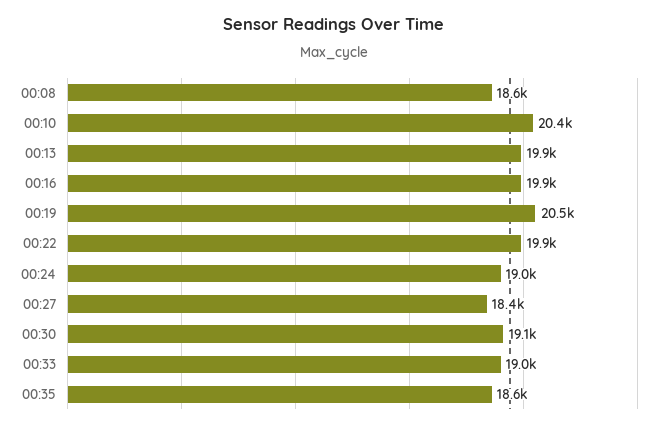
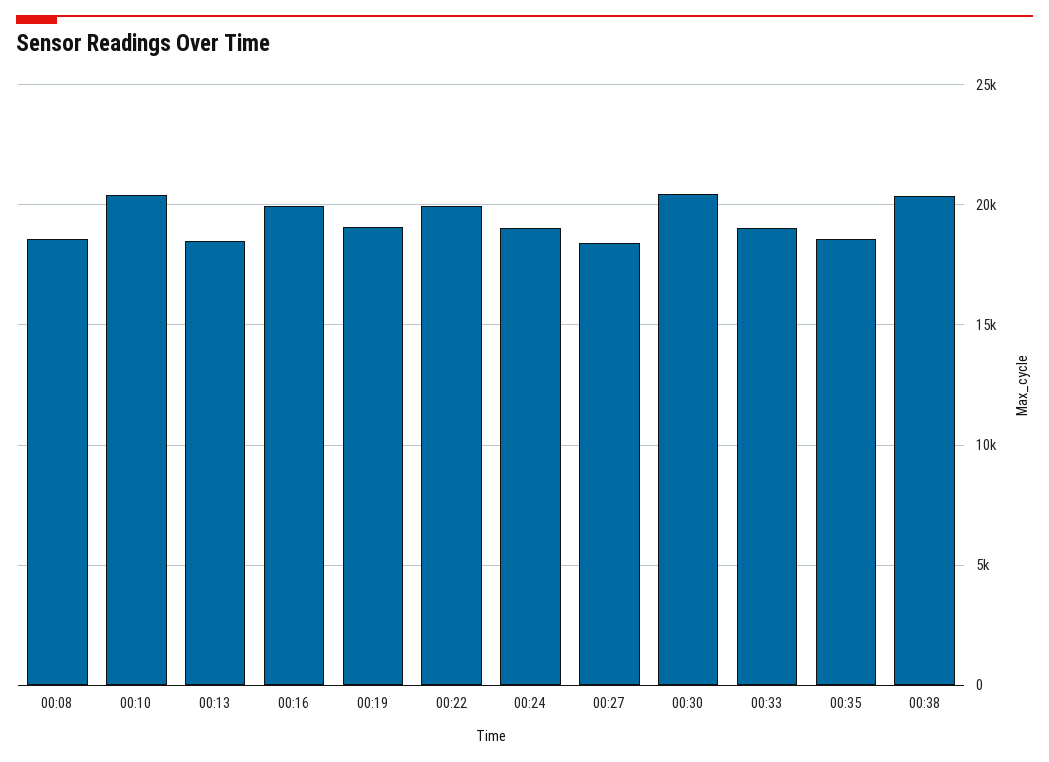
00:13: 19900 -> 18500
00:19: 20500 -> 19000
00:30: 19100 -> 20500
00:38: none -> 20500

